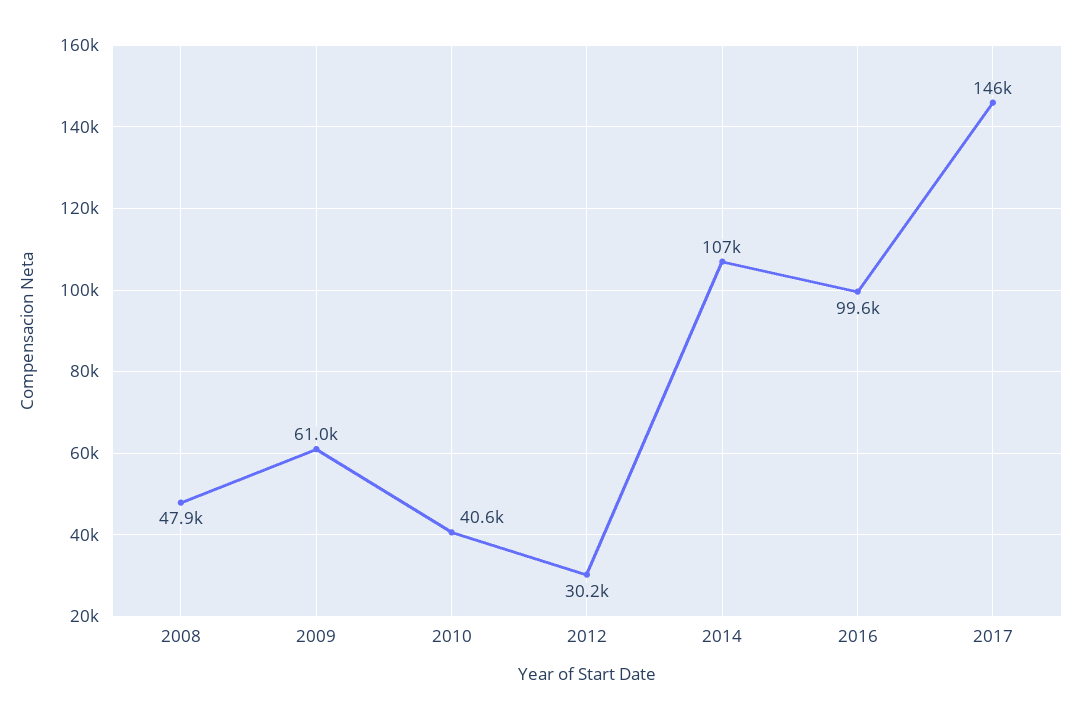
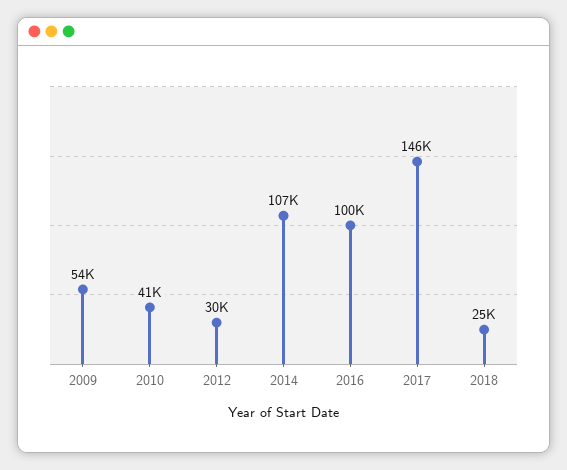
2008: 47900 -> none
2009: 61000 -> 54000
2018: none -> 25000

